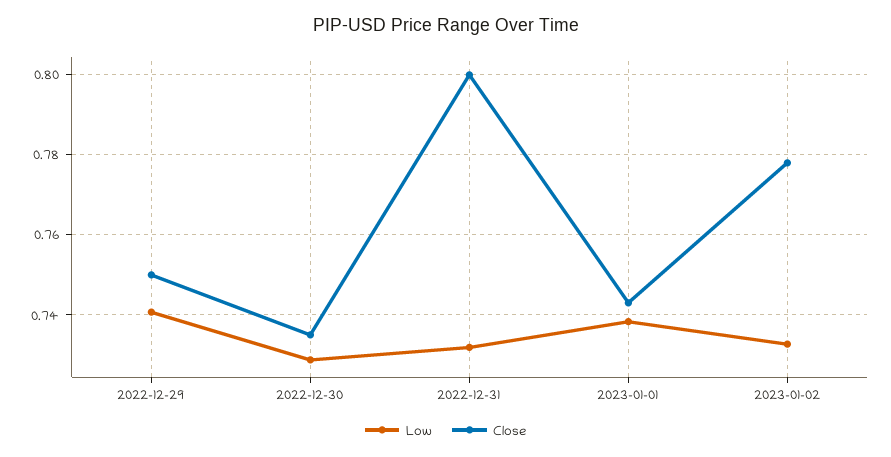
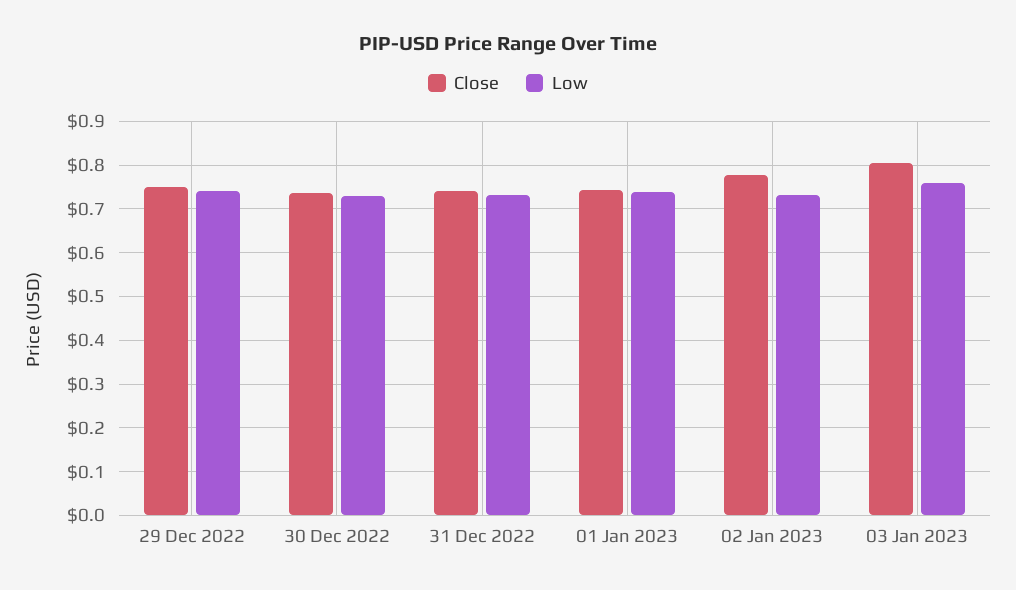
Close, 2022-12-31: 0.8 -> 0.74
Close, 03 Jan 2023: none -> 0.8
Low, 03 Jan 2023: none -> 0.76

